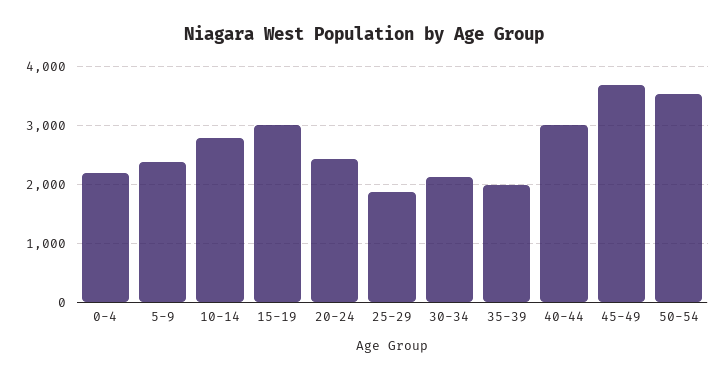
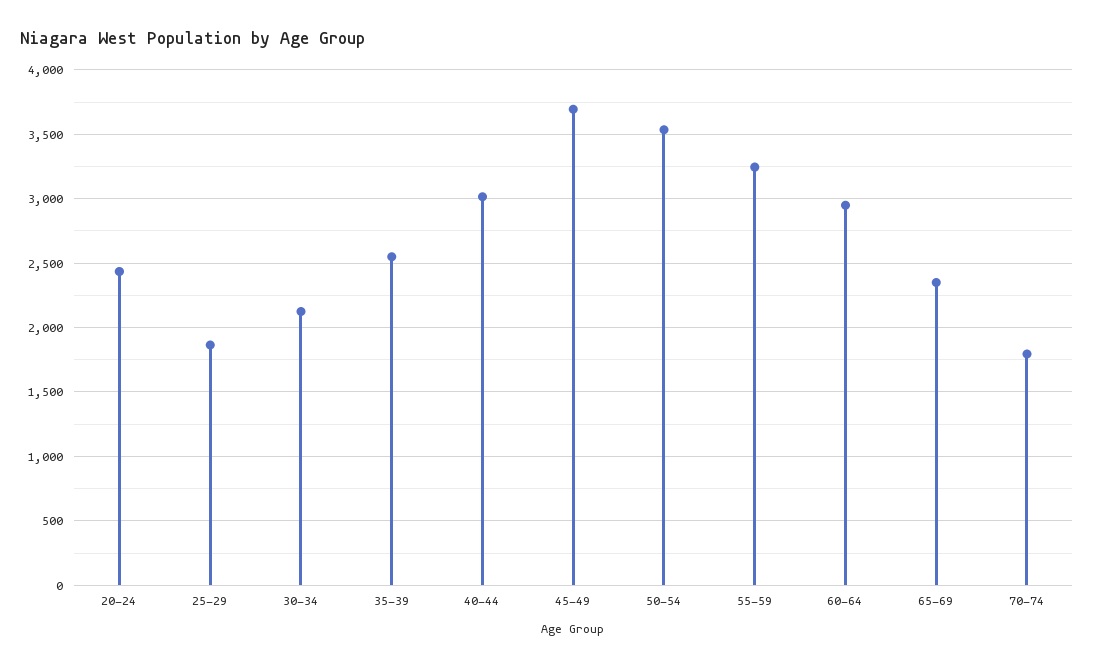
0-4: 2200 -> none
5-9: 2400 -> none
10-14: 2800 -> none
15-19: 3000 -> none
35-39: 2000 -> 2550
55-59: none -> 3250
60-64: none -> 2950
65-69: none -> 2350
70-74: none -> 1800

